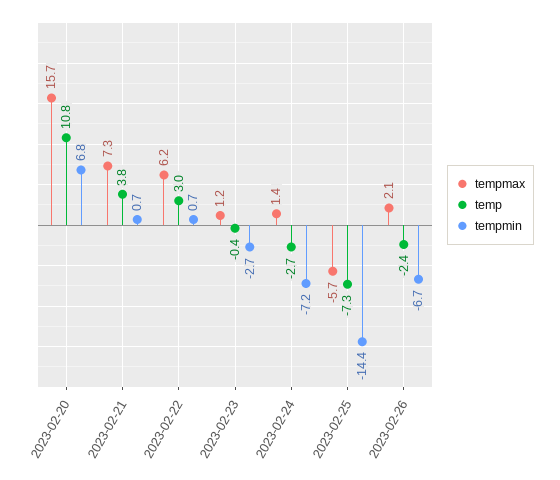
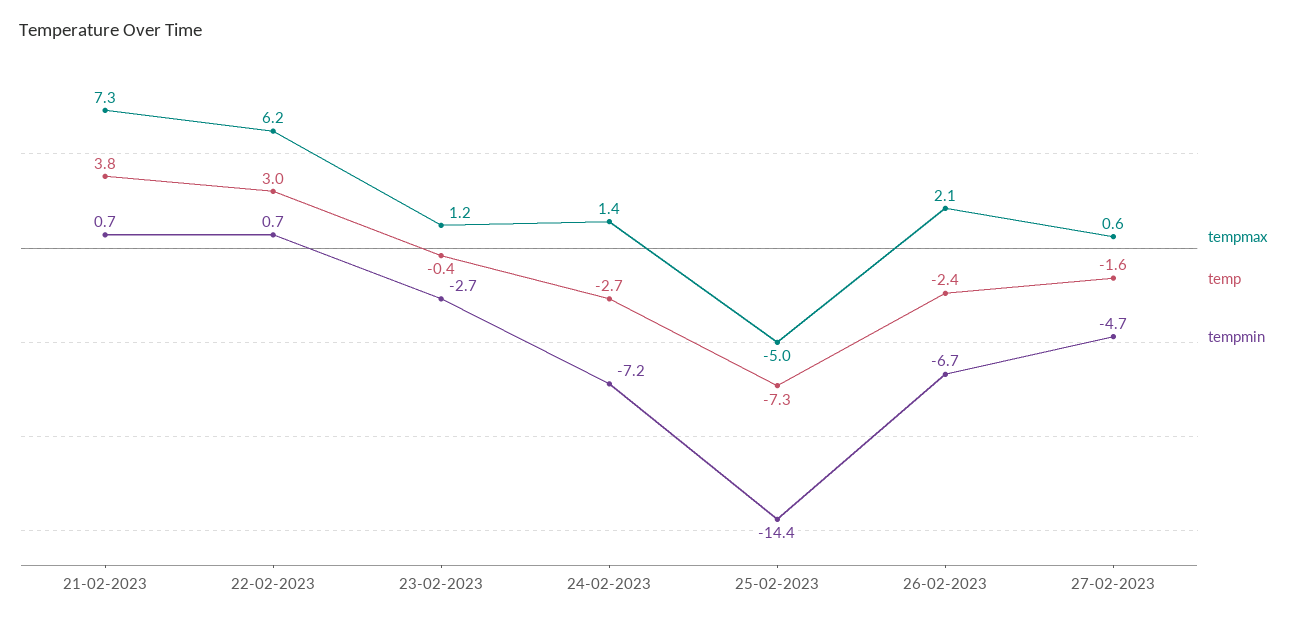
tempmax, 2023-02-20: 15.7 -> none
temp, 2023-02-20: 10.8 -> none
tempmin, 2023-02-20: 6.8 -> none
tempmax, 2023-02-25: -5.7 -> -5
tempmax, 27-02-2023: none -> 0.6
temp, 27-02-2023: none -> -1.6
tempmin, 27-02-2023: none -> -4.7

